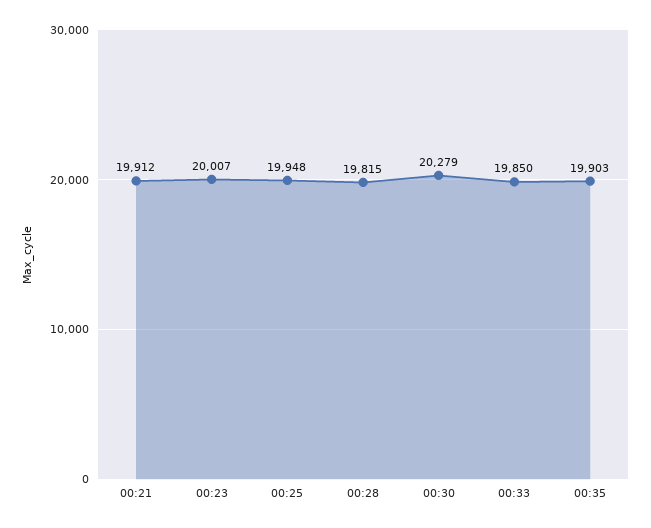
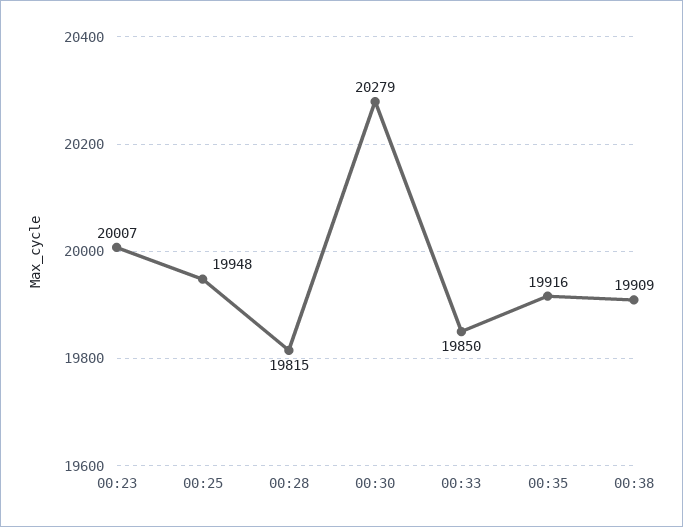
00:21: 19912 -> none
00:35: 19903 -> 19916
00:38: none -> 19909

